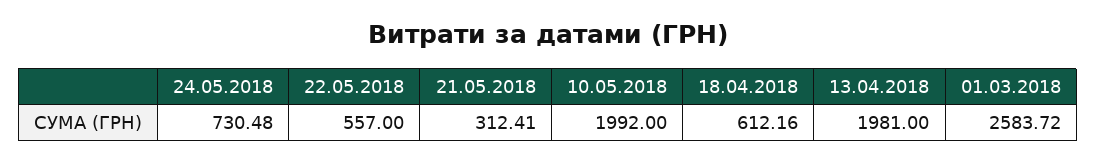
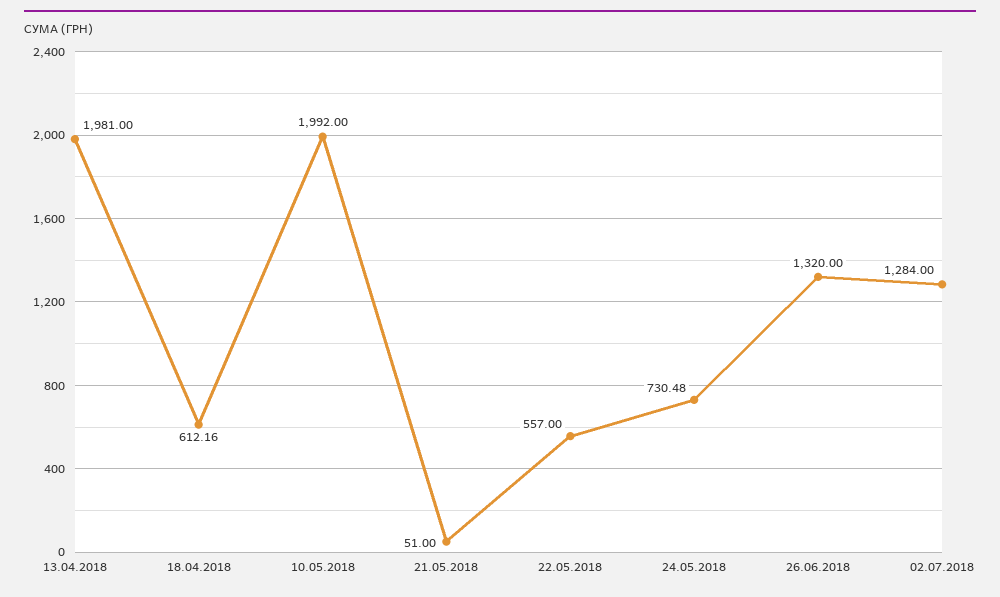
21.05.2018: 312.41 -> 51
01.03.2018: 2583.72 -> none
26.06.2018: none -> 1320
02.07.2018: none -> 1284

